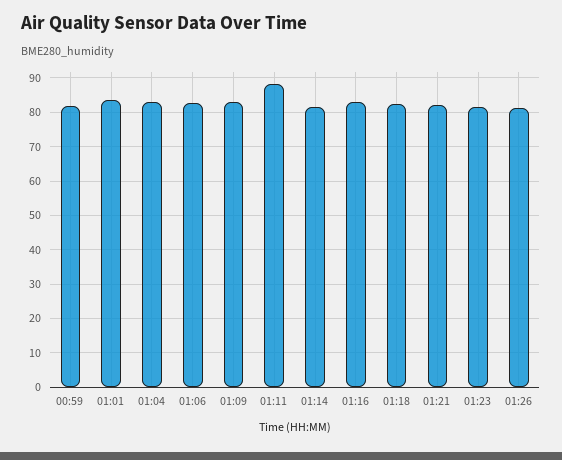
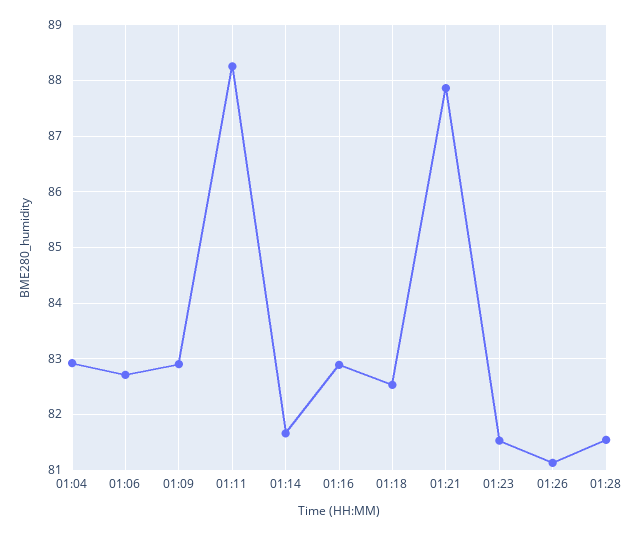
00:59: 82 -> none
01:01: 84 -> none
01:21: 82 -> 87.8
01:28: none -> 81.6

